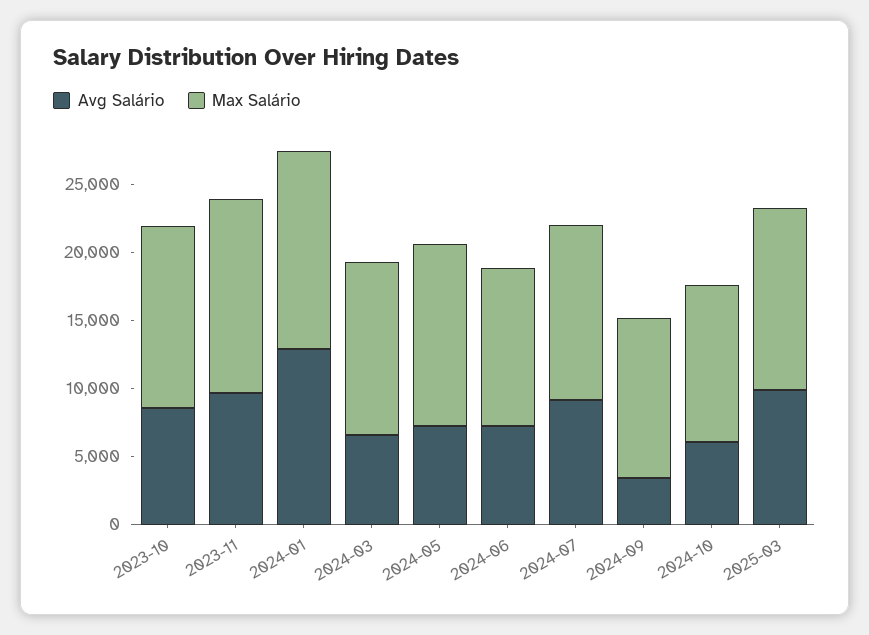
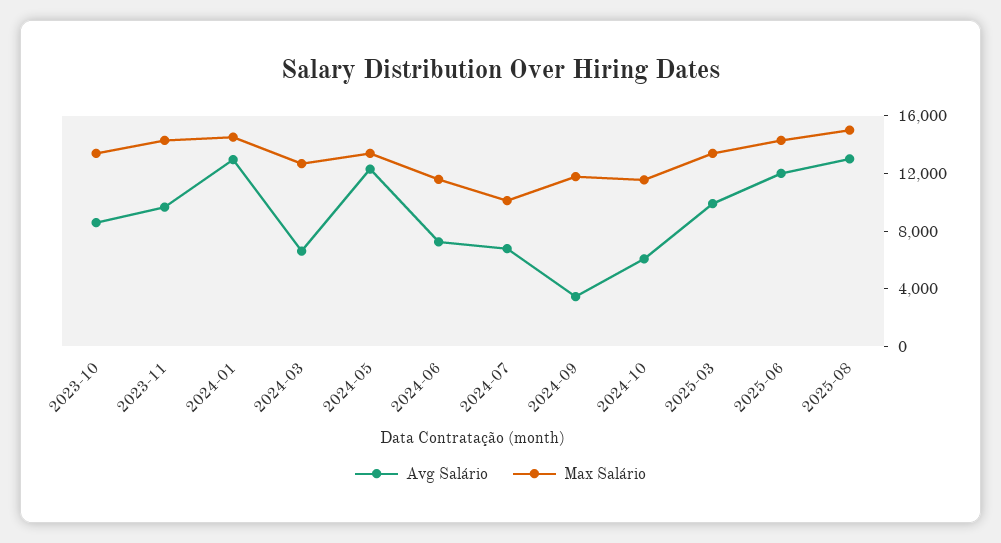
Avg Salário, 2024-05: 7000 -> 12000
Avg Salário, 2024-07: 9000 -> 7000
Max Salário, 2024-07: 13000 -> 10000
Avg Salário, 2025-06: none -> 12000
Max Salário, 2025-06: none -> 14000
Avg Salário, 2025-08: none -> 13000
Max Salário, 2025-08: none -> 15000

